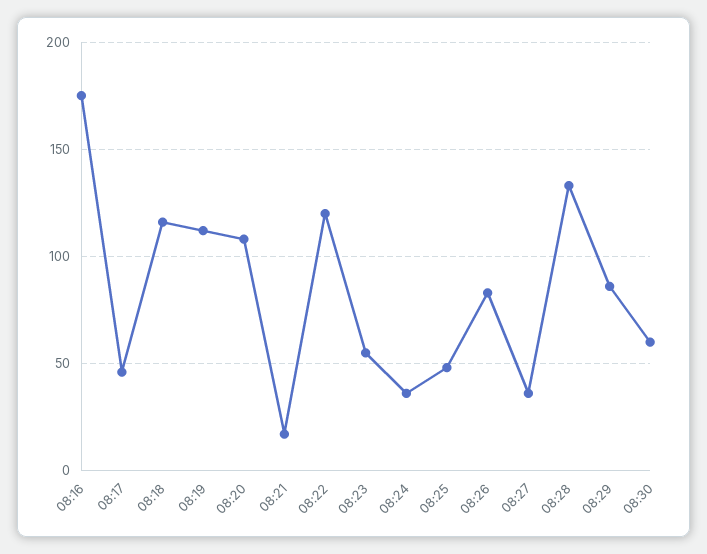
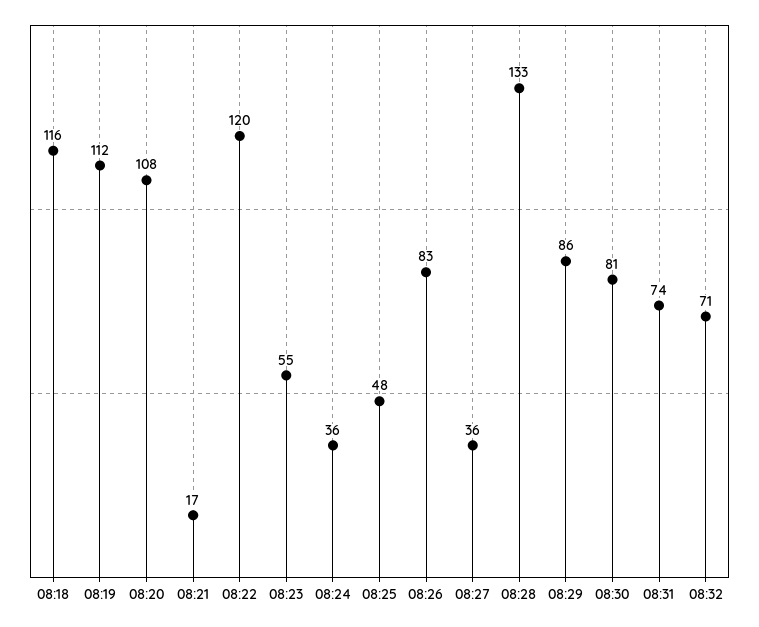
08:16: 175 -> none
08:17: 45 -> none
08:30: 60 -> 81
08:31: none -> 74
08:32: none -> 71

